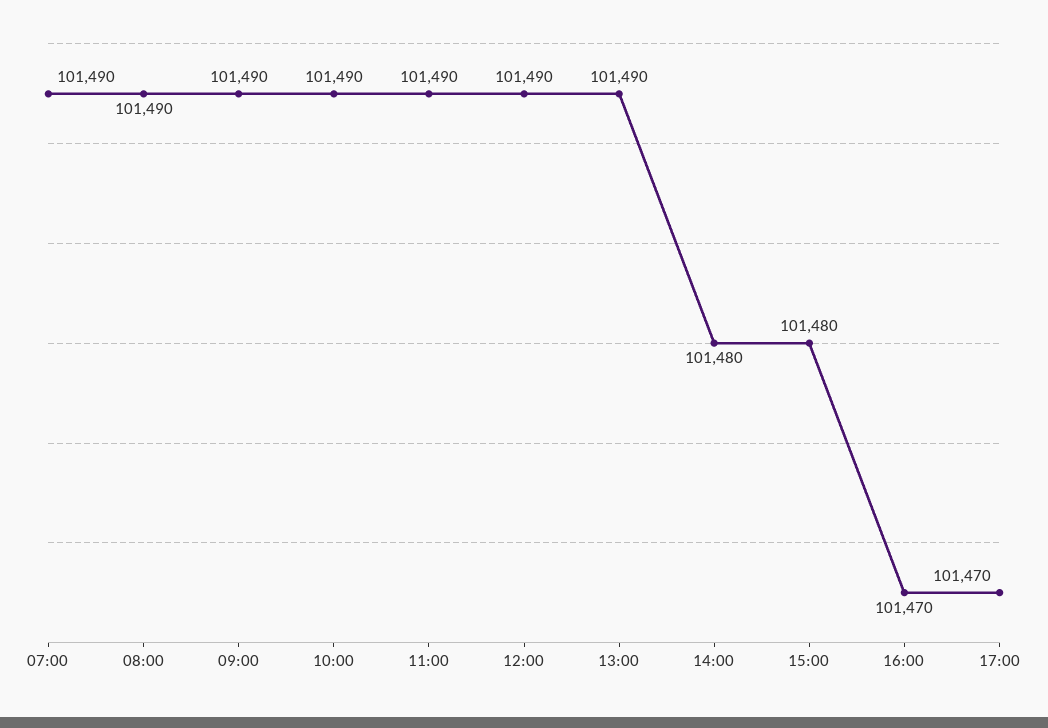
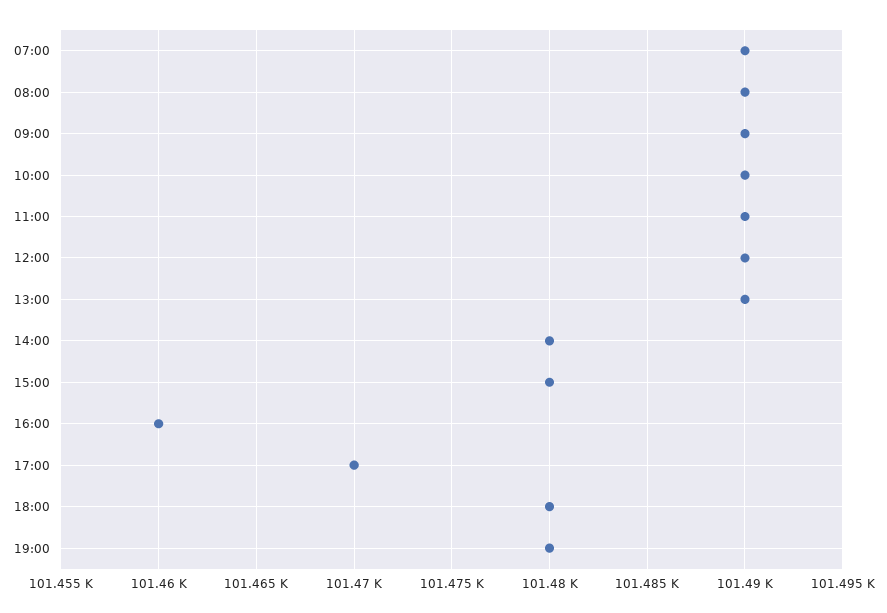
16:00: 101470 -> 101460
18:00: none -> 101480
19:00: none -> 101480

